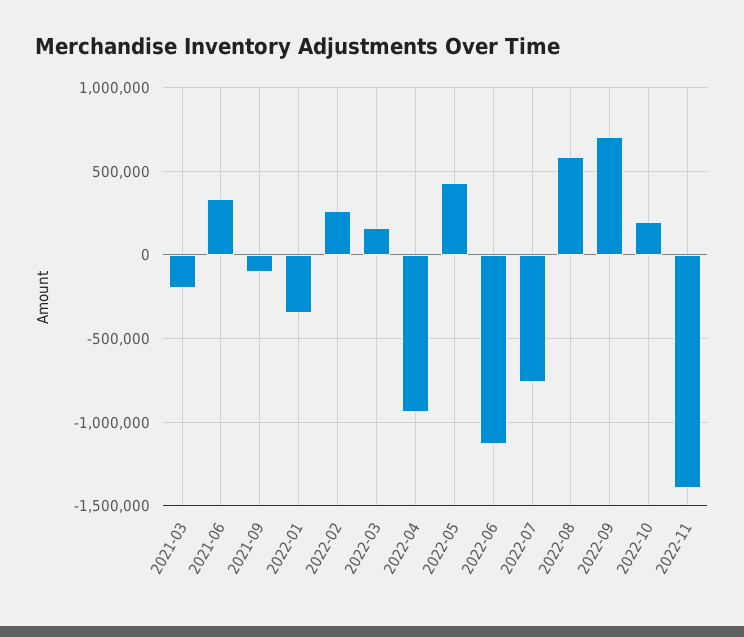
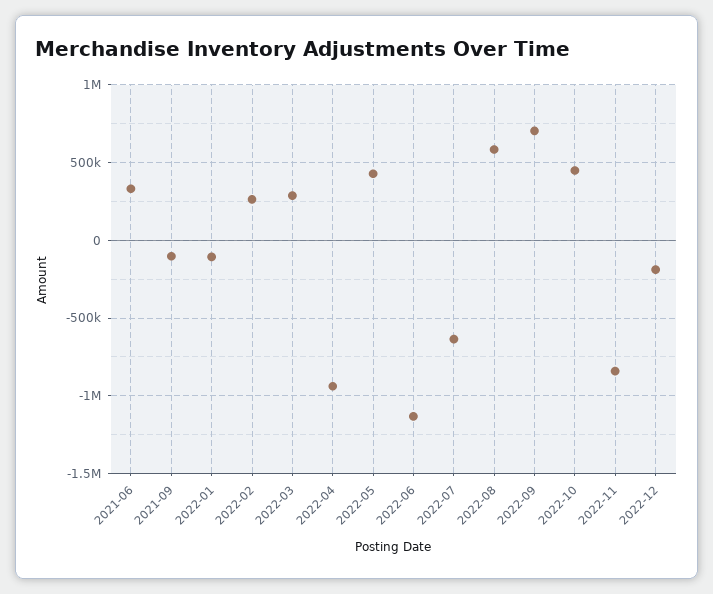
2021-03: -200000 -> none
2022-01: -350000 -> -100000
2022-03: 150000 -> 300000
2022-07: -750000 -> -650000
2022-10: 200000 -> 450000
2022-11: -1400000 -> -850000
2022-12: none -> -200000

